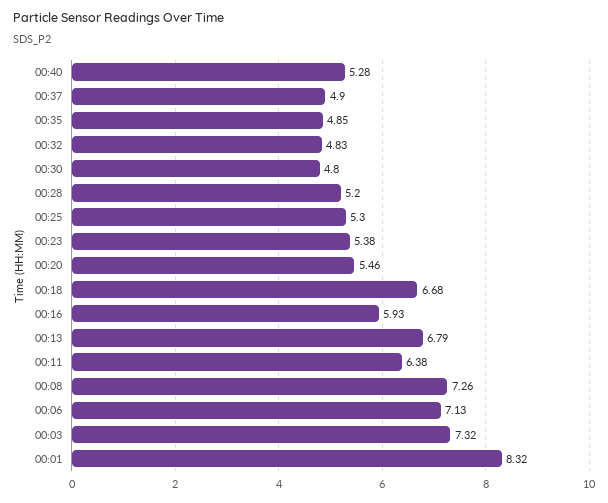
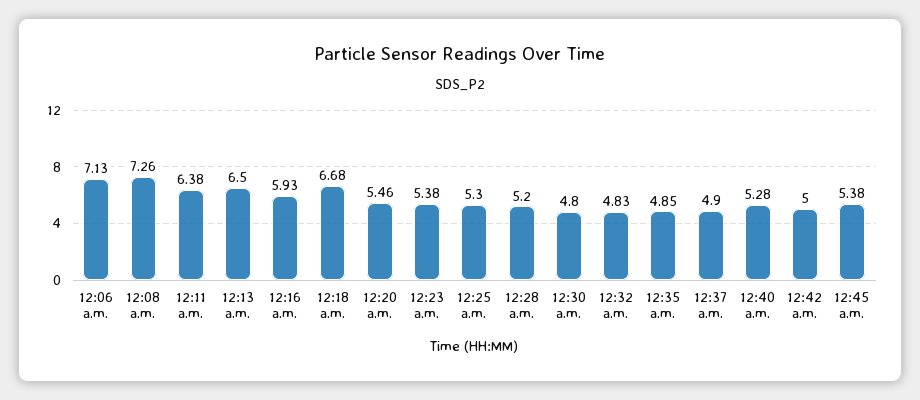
00:13: 6.79 -> 6.5
00:03: 7.32 -> none
00:01: 8.32 -> none
12:42 a.m.: none -> 5
12:45 a.m.: none -> 5.38

